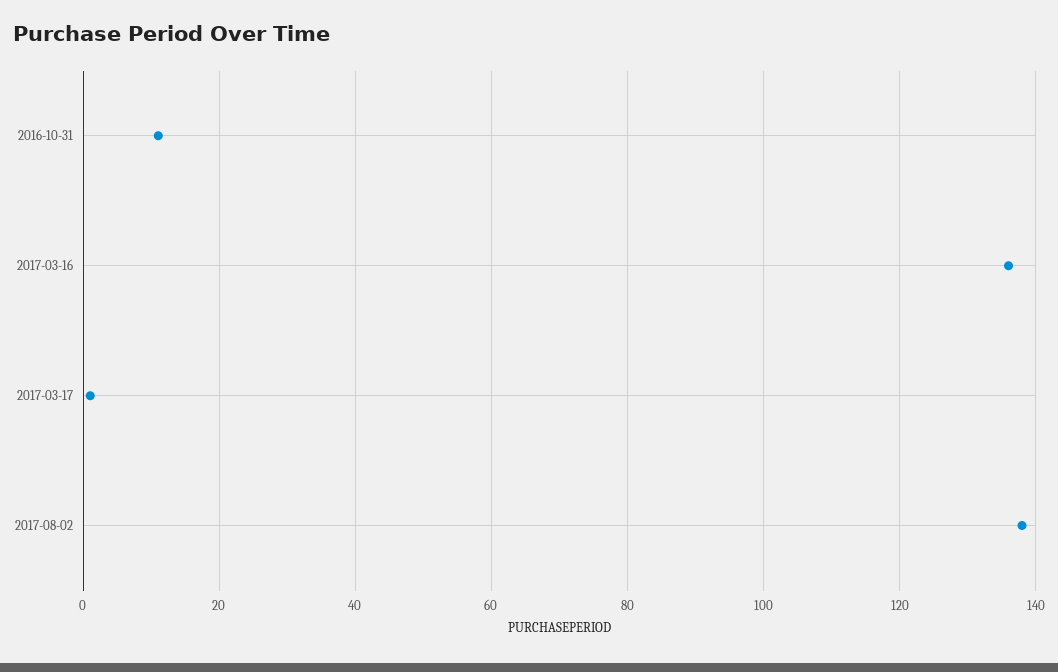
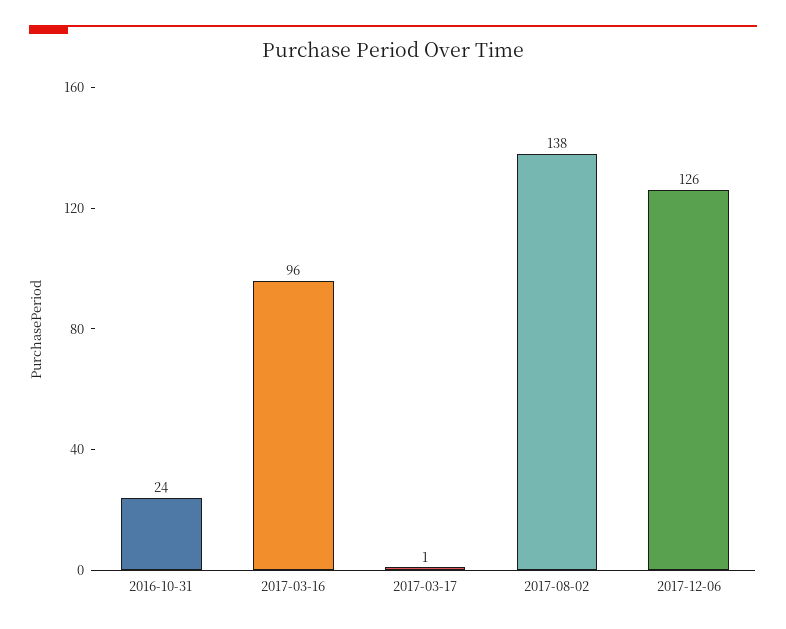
2016-10-31: 10 -> 24
2017-03-16: 135 -> 96
2017-12-06: none -> 126

